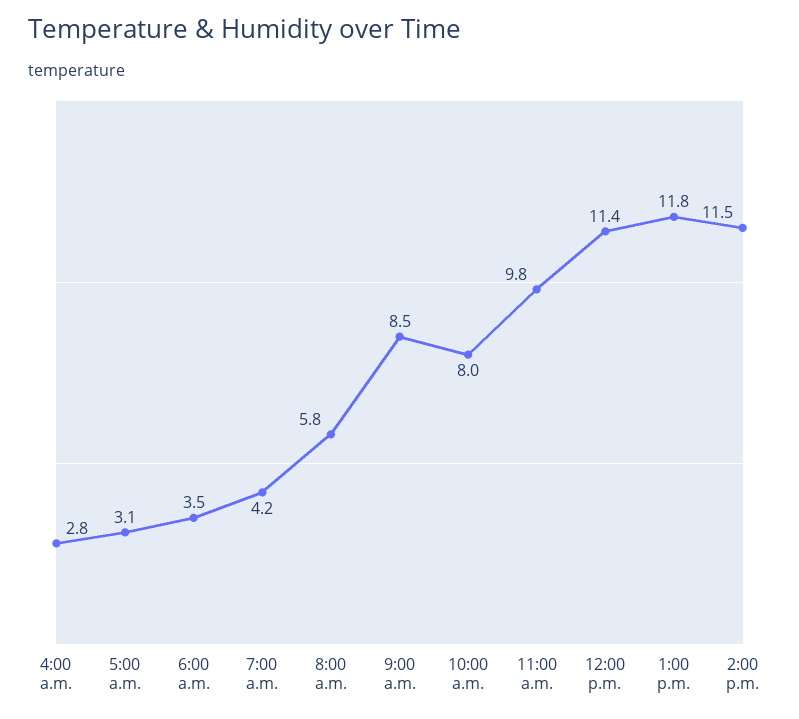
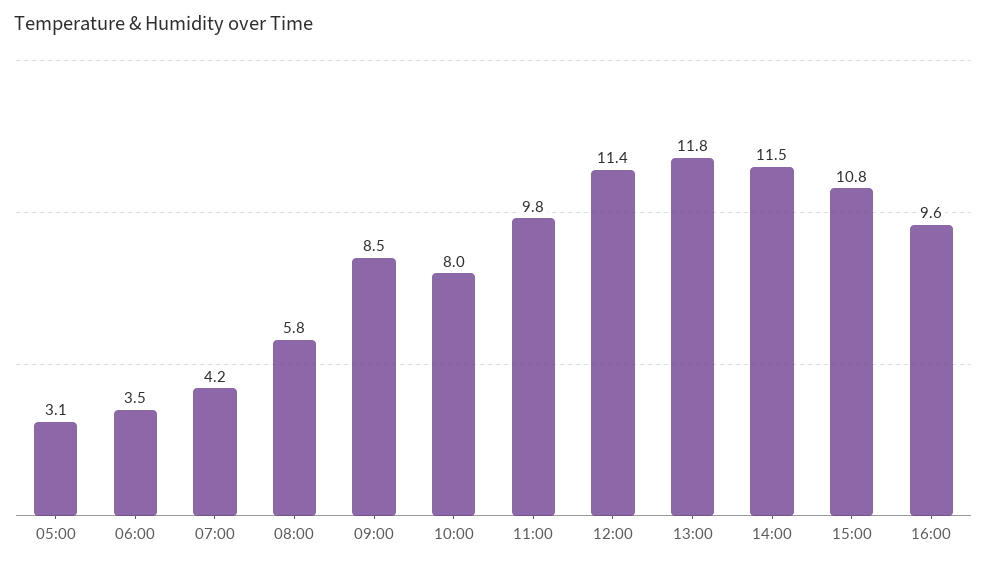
4:00 a.m.: 2.8 -> none
15:00: none -> 10.8
16:00: none -> 9.6

